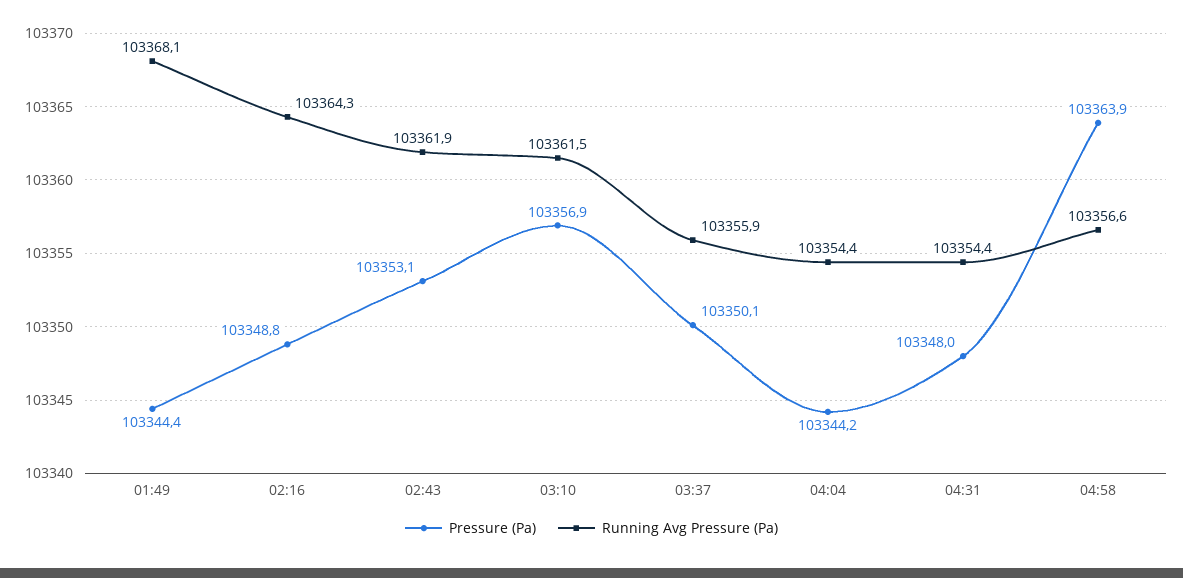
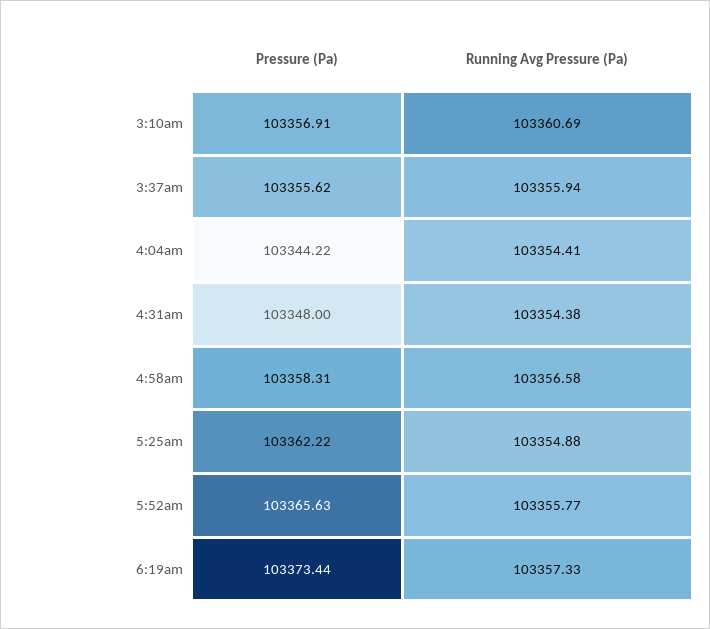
Pressure (Pa), 01:49: 103344.4 -> none
Running Avg Pressure (Pa), 01:49: 103368.1 -> none
Pressure (Pa), 02:16: 103348.8 -> none
Running Avg Pressure (Pa), 02:16: 103364.3 -> none
Pressure (Pa), 02:43: 103353.1 -> none
Running Avg Pressure (Pa), 02:43: 103361.9 -> none
Running Avg Pressure (Pa), 03:10: 103361.5 -> 103360.69
Pressure (Pa), 03:37: 103350.1 -> 103355.62
Pressure (Pa), 04:58: 103363.9 -> 103358.31
Pressure (Pa), 5:25am: none -> 103362.22
Running Avg Pressure (Pa), 5:25am: none -> 103354.88
Pressure (Pa), 5:52am: none -> 103365.63
Running Avg Pressure (Pa), 5:52am: none -> 103355.77
Pressure (Pa), 6:19am: none -> 103373.44
Running Avg Pressure (Pa), 6:19am: none -> 103357.33

